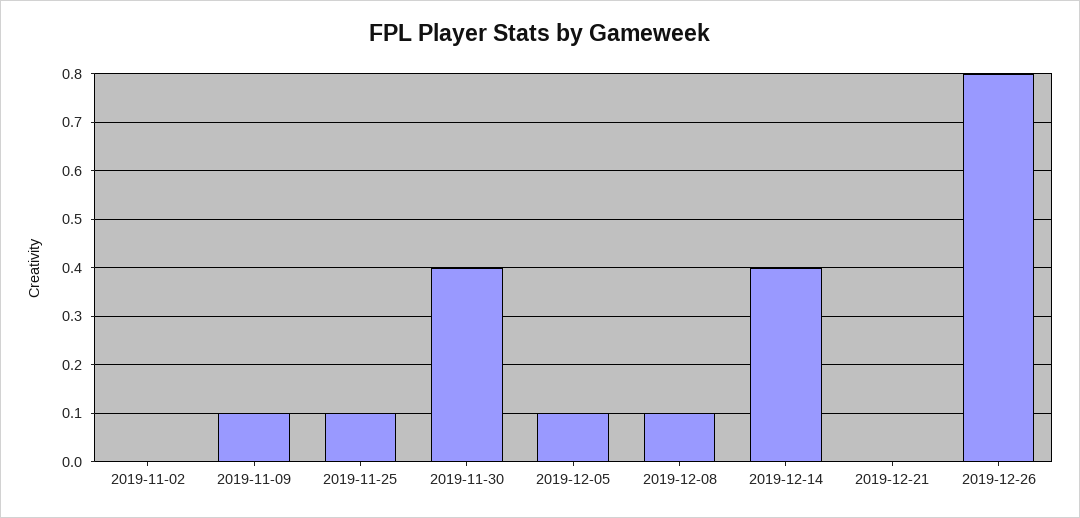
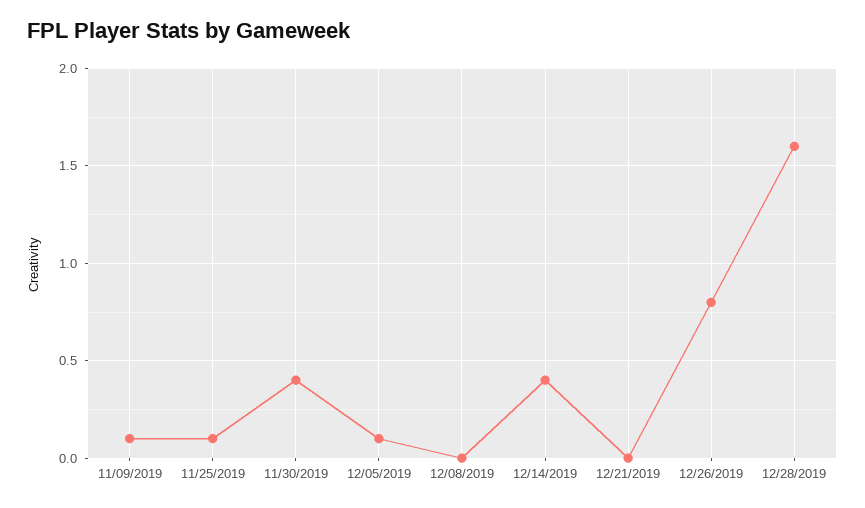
2019-11-02: 0 -> none
2019-12-08: 0.1 -> 0
12/28/2019: none -> 1.6

